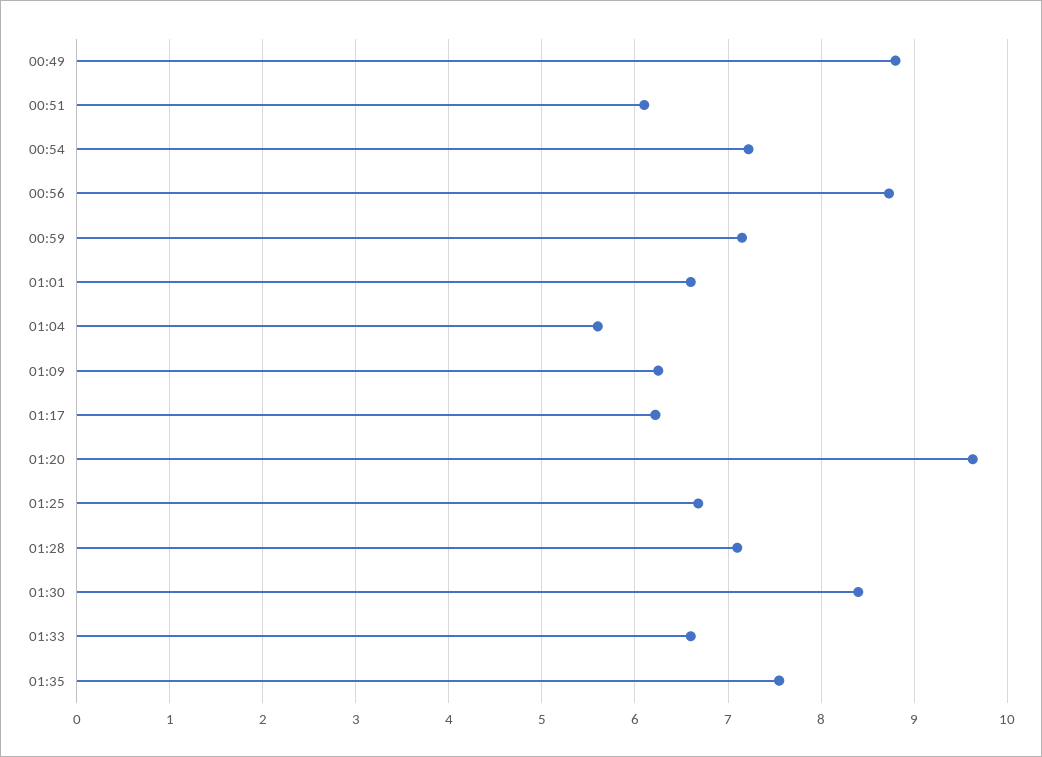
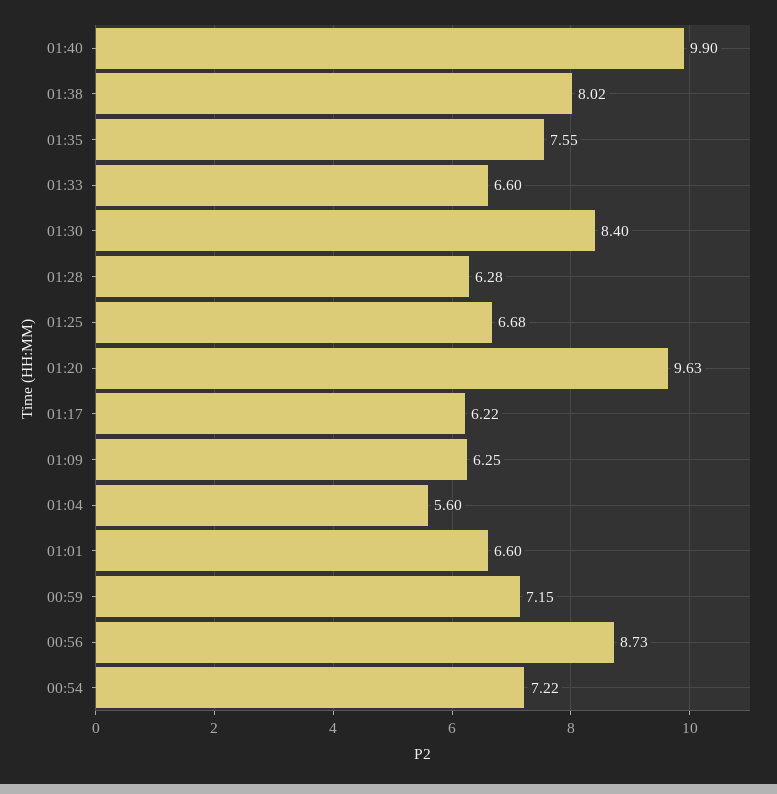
00:49: 8.8 -> none
00:51: 6.1 -> none
01:28: 7.1 -> 6.28
01:40: none -> 9.9
01:38: none -> 8.02

